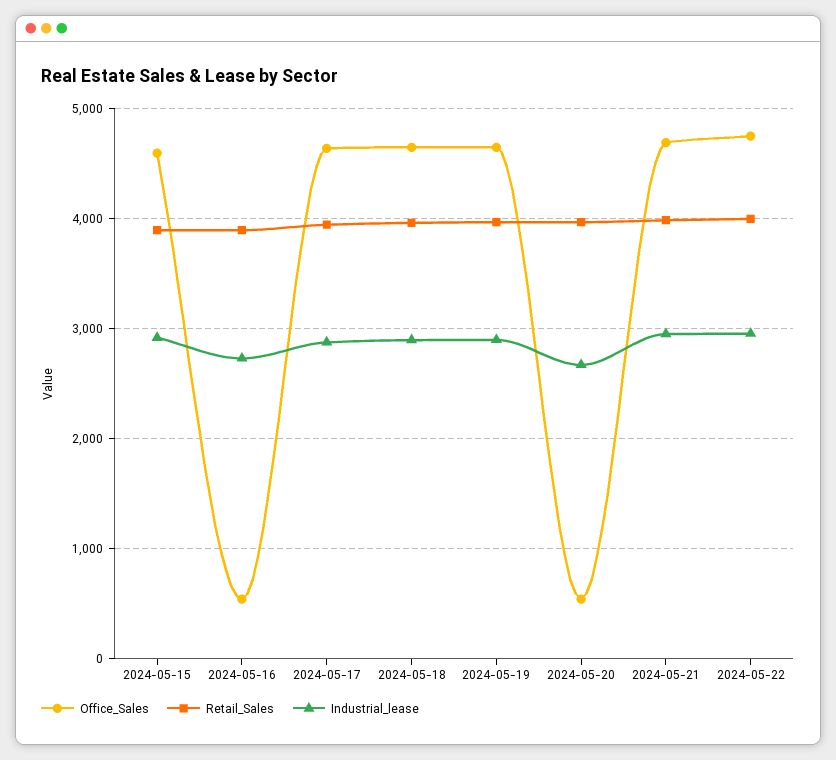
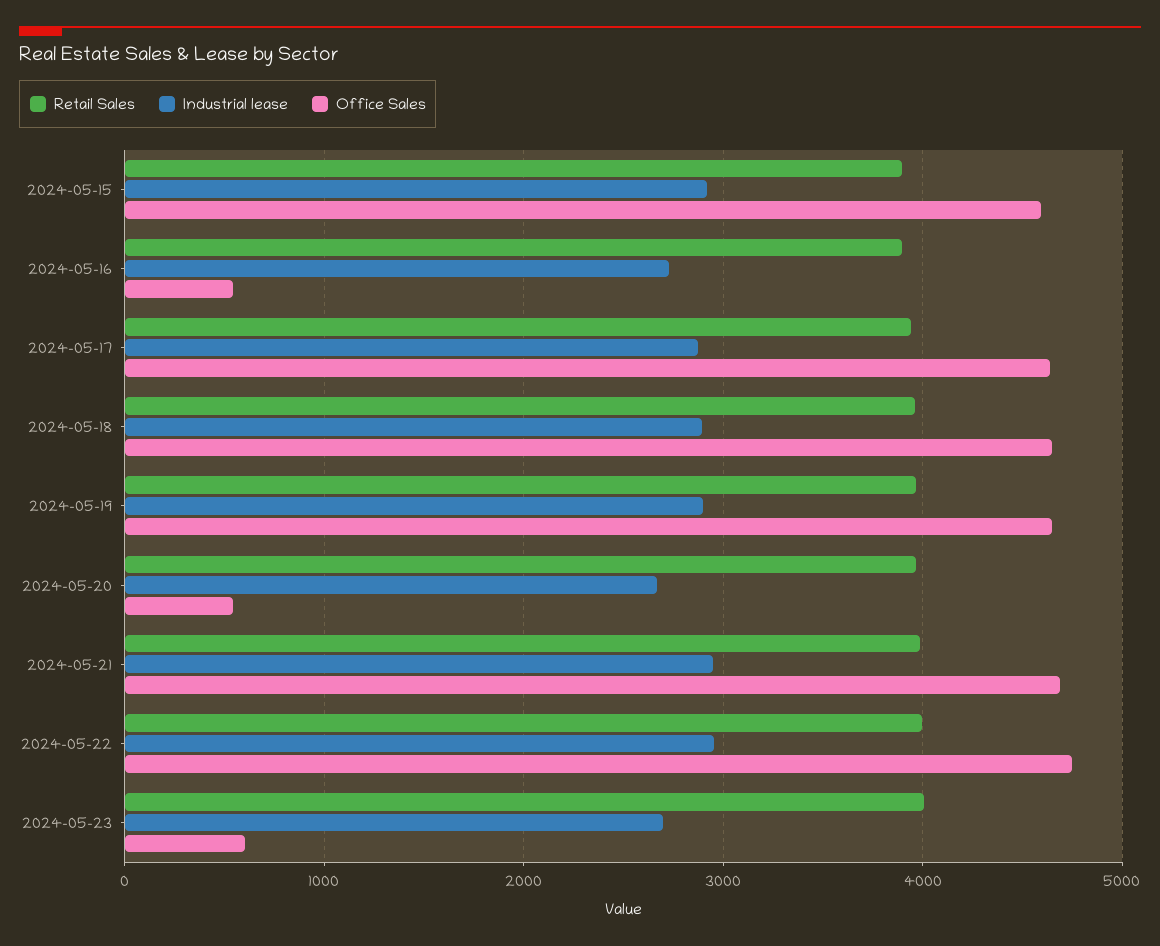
Retail_Sales, 2024-05-23: none -> 4000
Industrial_lease, 2024-05-23: none -> 2700
Office_Sales, 2024-05-23: none -> 600

